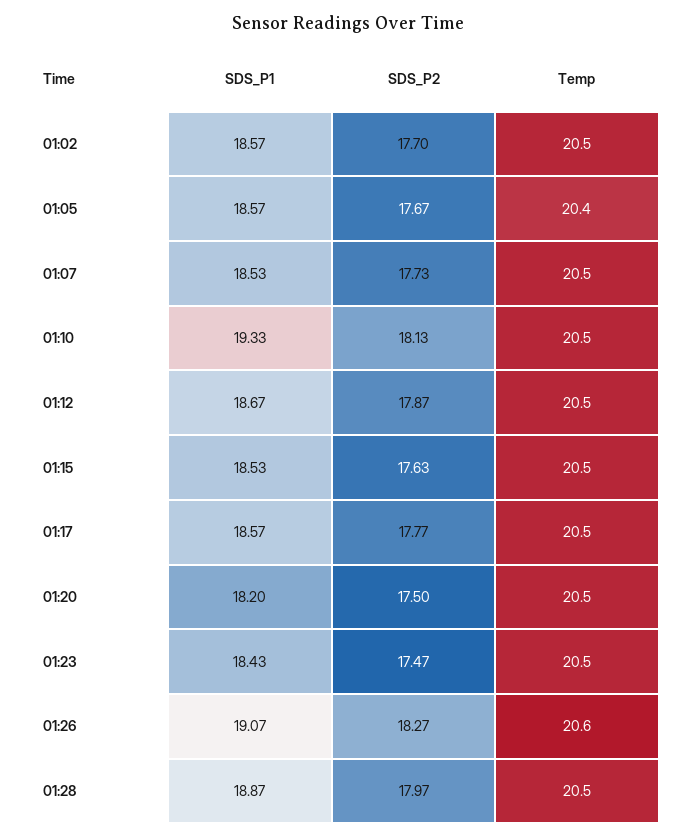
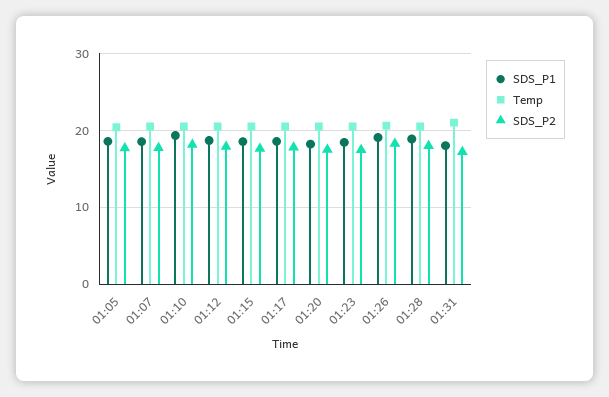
SDS_P1, 01:02: 18.57 -> none
SDS_P2, 01:02: 17.7 -> none
Temp, 01:02: 20.5 -> none
SDS_P1, 01:31: none -> 18
Temp, 01:31: none -> 21
SDS_P2, 01:31: none -> 17

